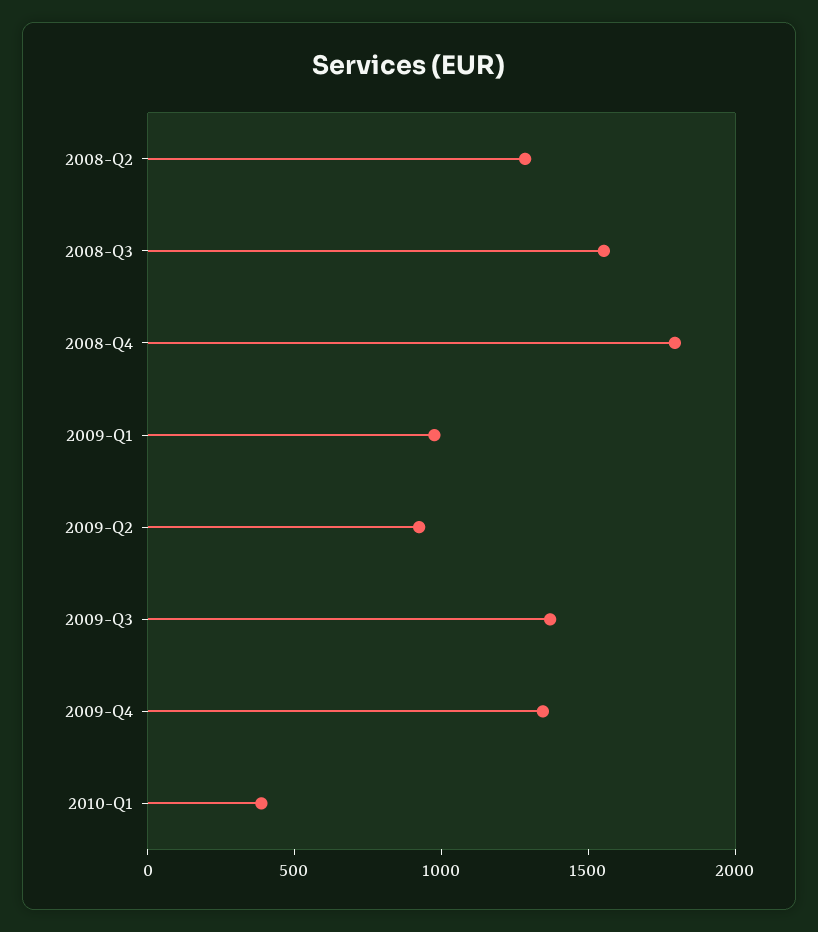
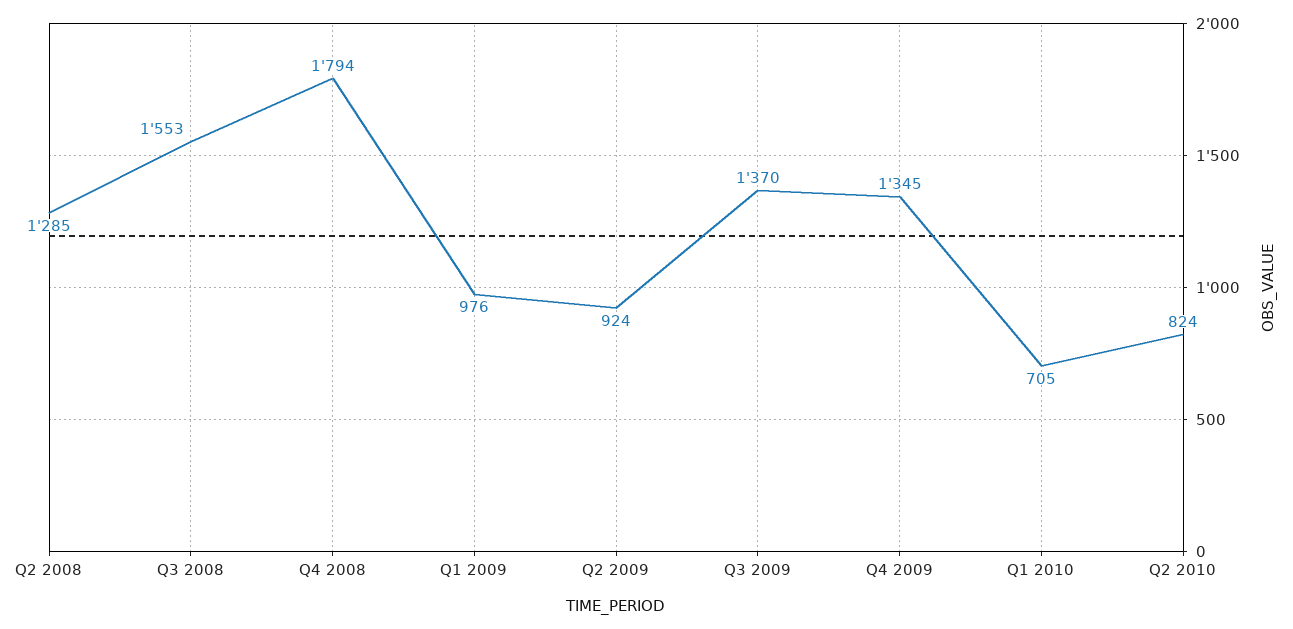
2010-Q1: 400 -> 705
Q2 2010: none -> 824

